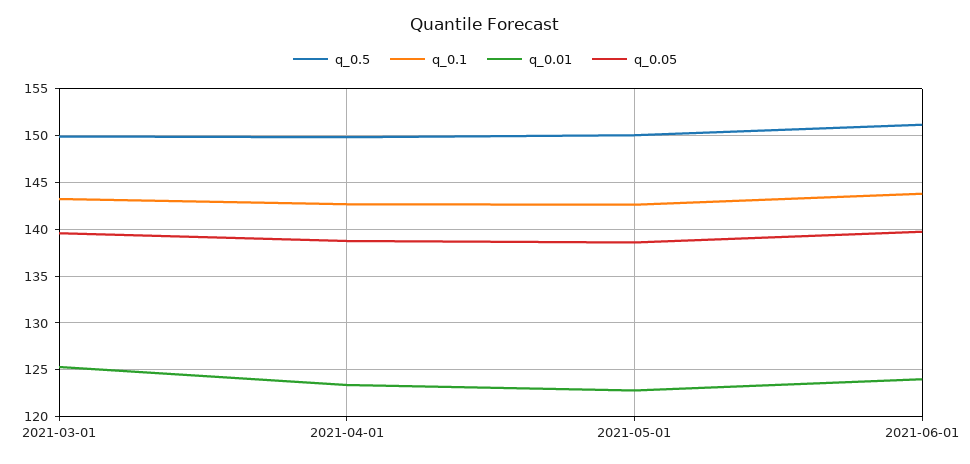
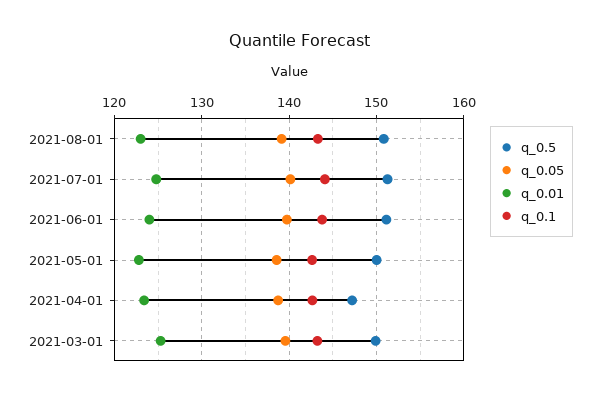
q_0.5, 2021-04-01: 150 -> 147
q_0.5, 2021-08-01: none -> 151
q_0.05, 2021-08-01: none -> 139
q_0.01, 2021-08-01: none -> 123
q_0.1, 2021-08-01: none -> 143
q_0.5, 2021-07-01: none -> 151
q_0.05, 2021-07-01: none -> 140
q_0.01, 2021-07-01: none -> 125
q_0.1, 2021-07-01: none -> 144

